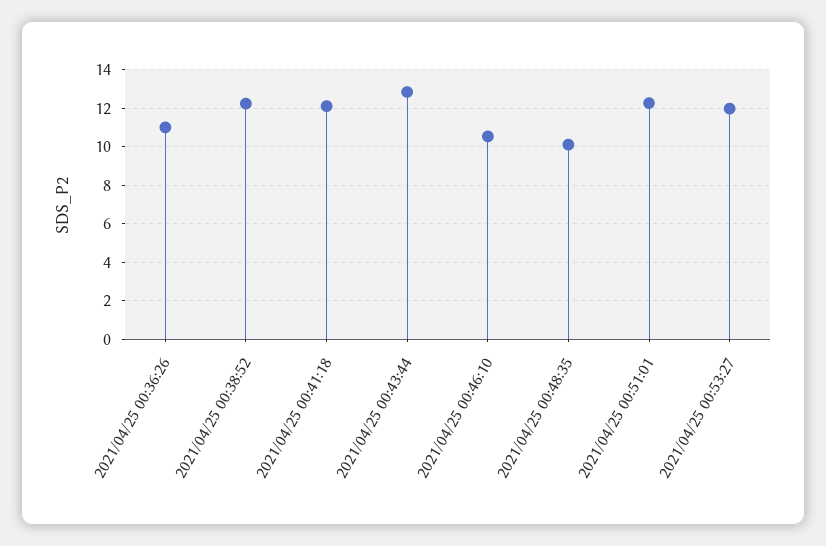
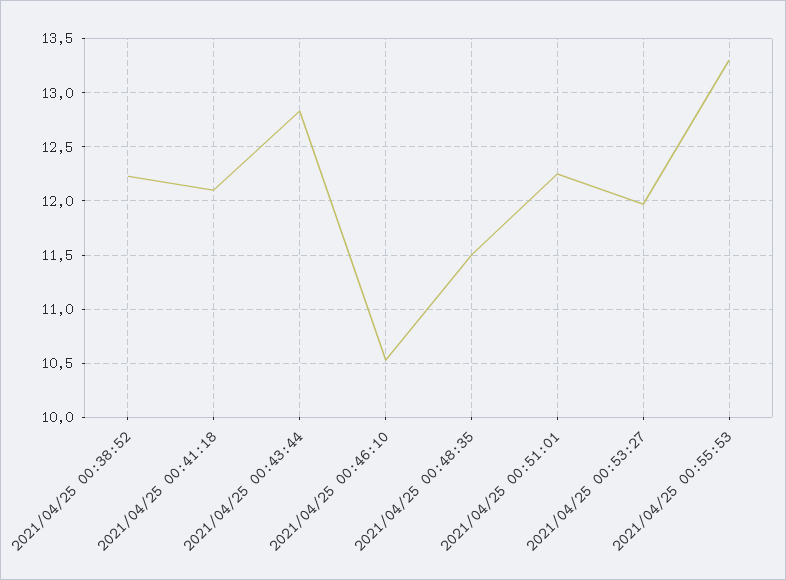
2021/04/25 00:36:26: 11 -> none
2021/04/25 00:48:35: 10 -> 11.5
2021/04/25 00:55:53: none -> 13.3

